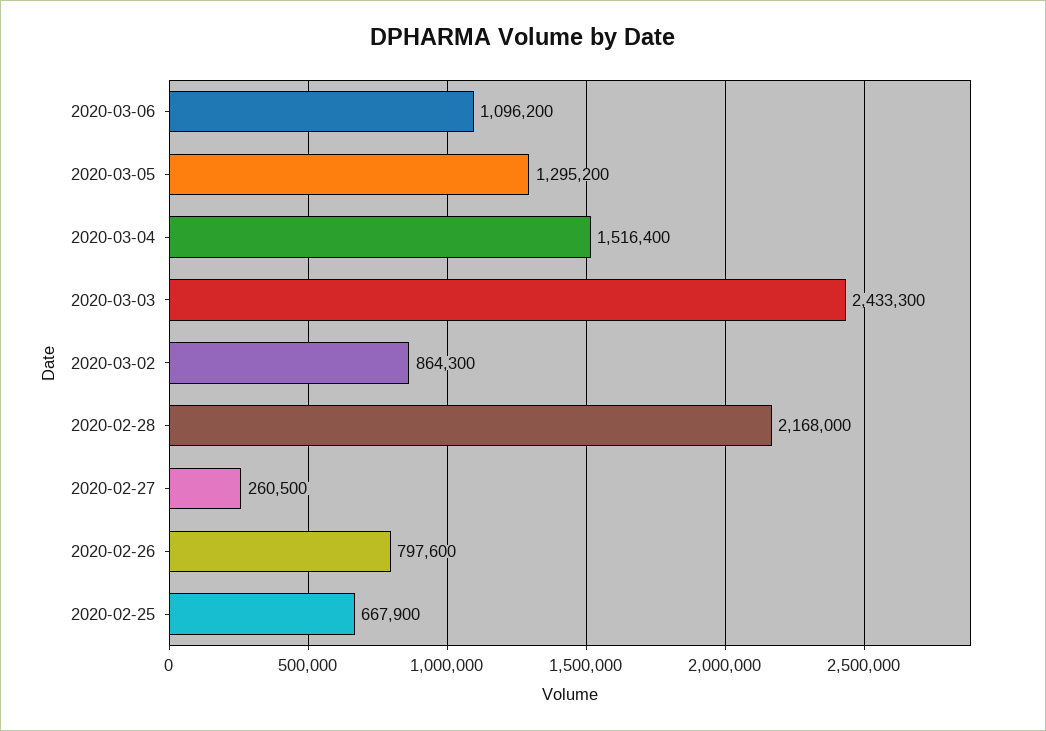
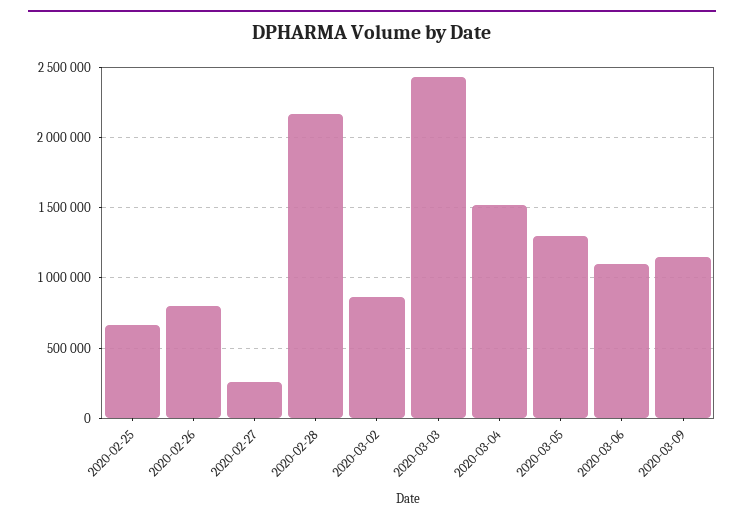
2020-03-09: none -> 1150000

